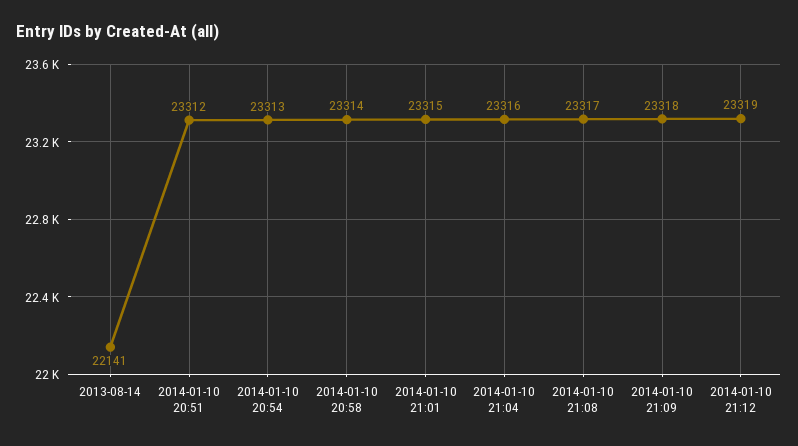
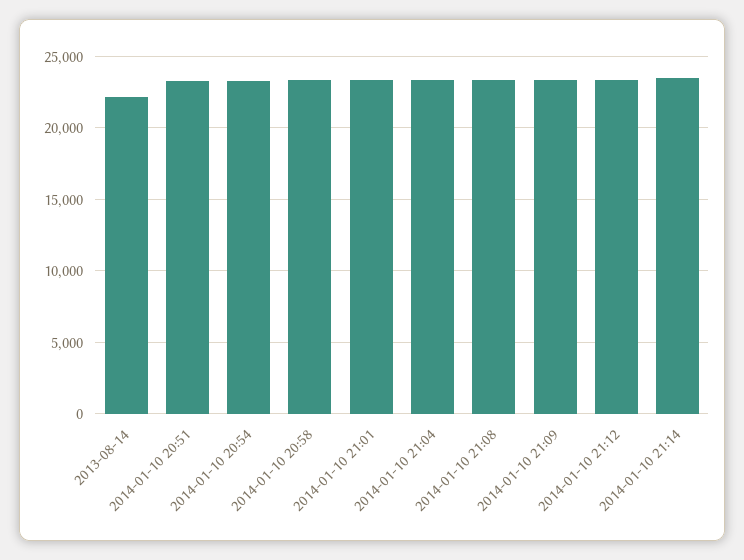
2014-01-10 21:14: none -> 23500

